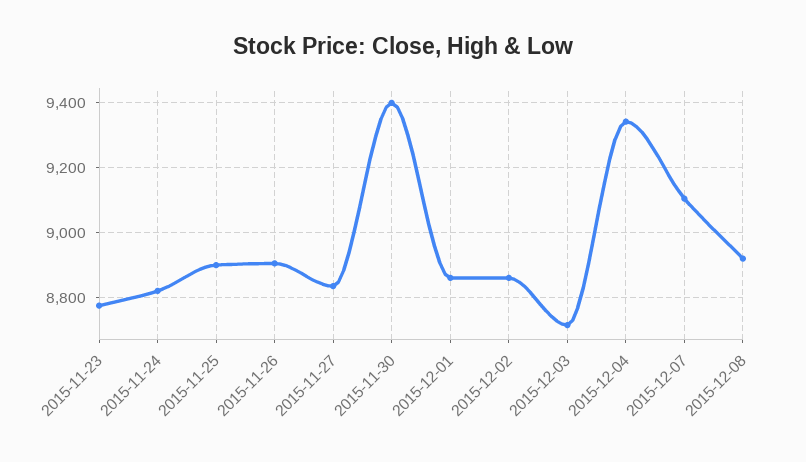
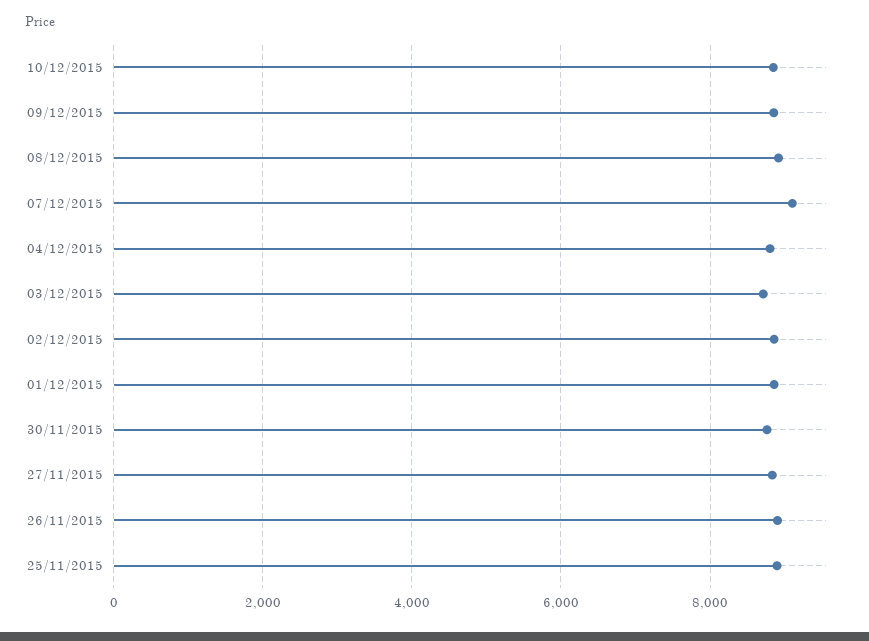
2015-11-23: 8780 -> none
2015-11-24: 8820 -> none
2015-11-30: 9400 -> 8800
2015-12-04: 9340 -> 8800
10/12/2015: none -> 8800
09/12/2015: none -> 8800

